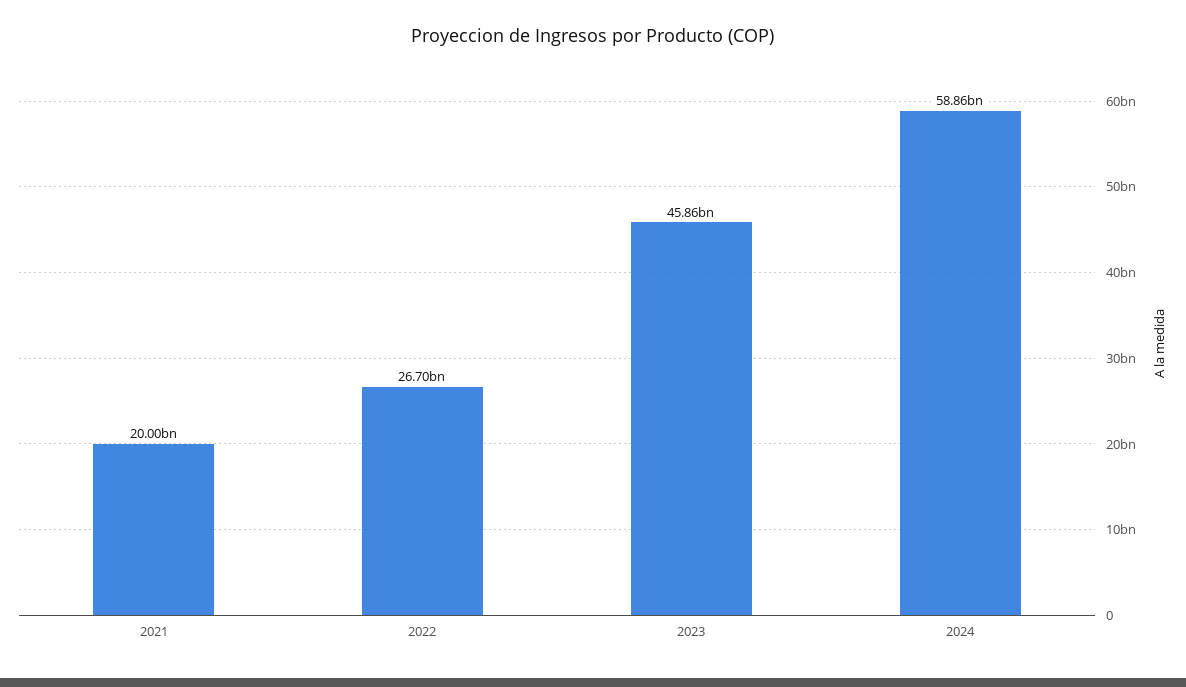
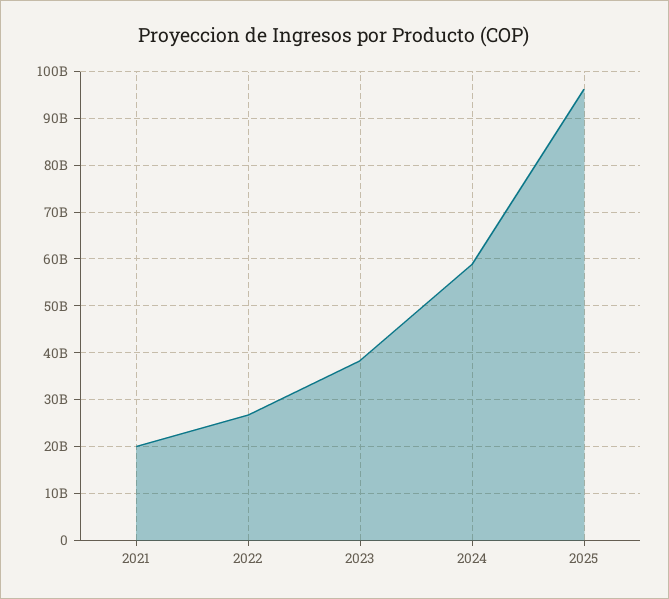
2023: 45860000000 -> 38000000000
2025: none -> 96000000000

